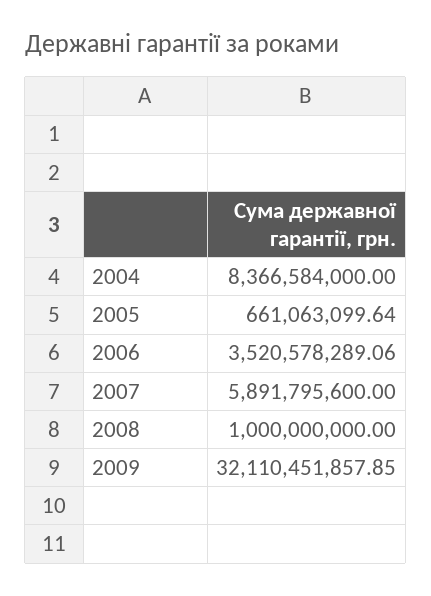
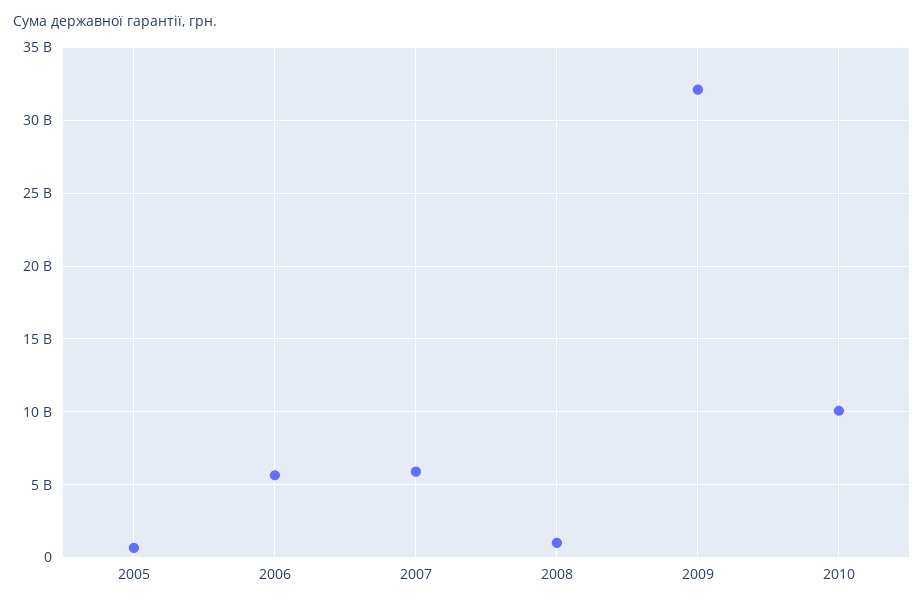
2004: 8366584000 -> none
2006: 3520578289.06 -> 5500000000
2010: none -> 10000000000

